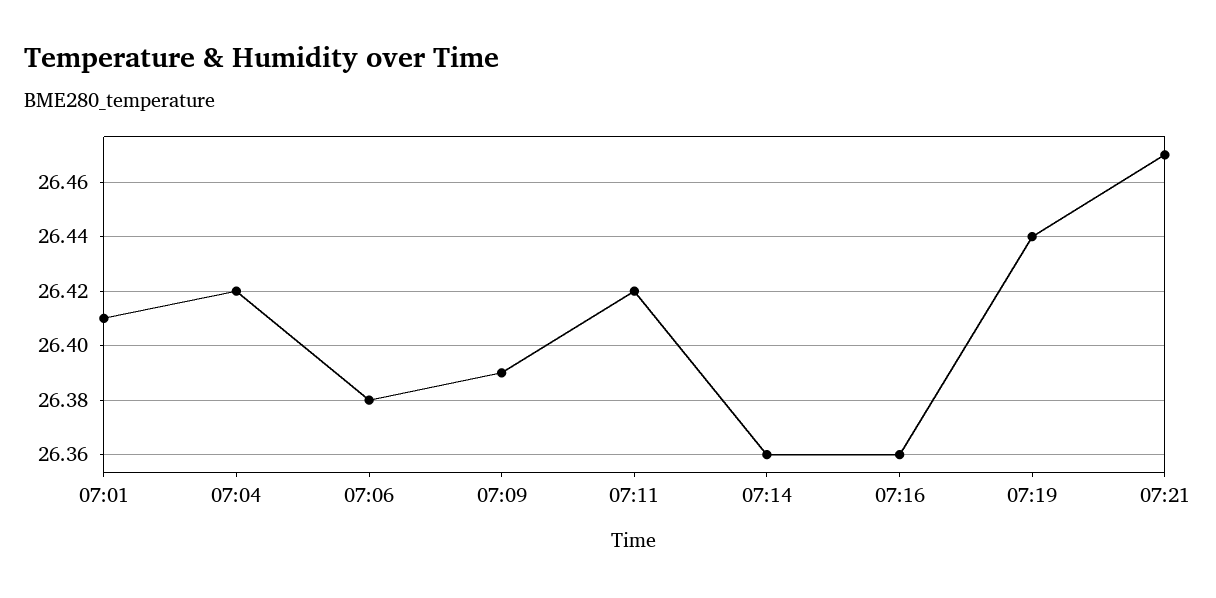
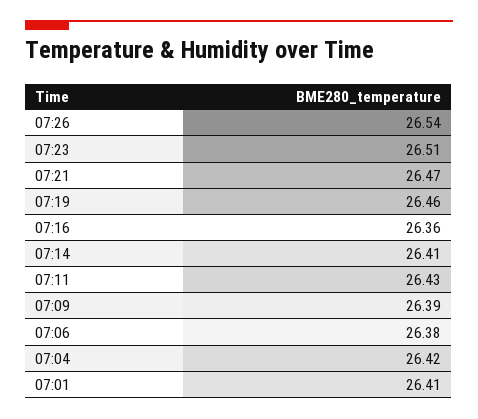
07:11: 26.42 -> 26.43
07:14: 26.36 -> 26.41
07:19: 26.44 -> 26.46
07:26: none -> 26.54
07:23: none -> 26.51

